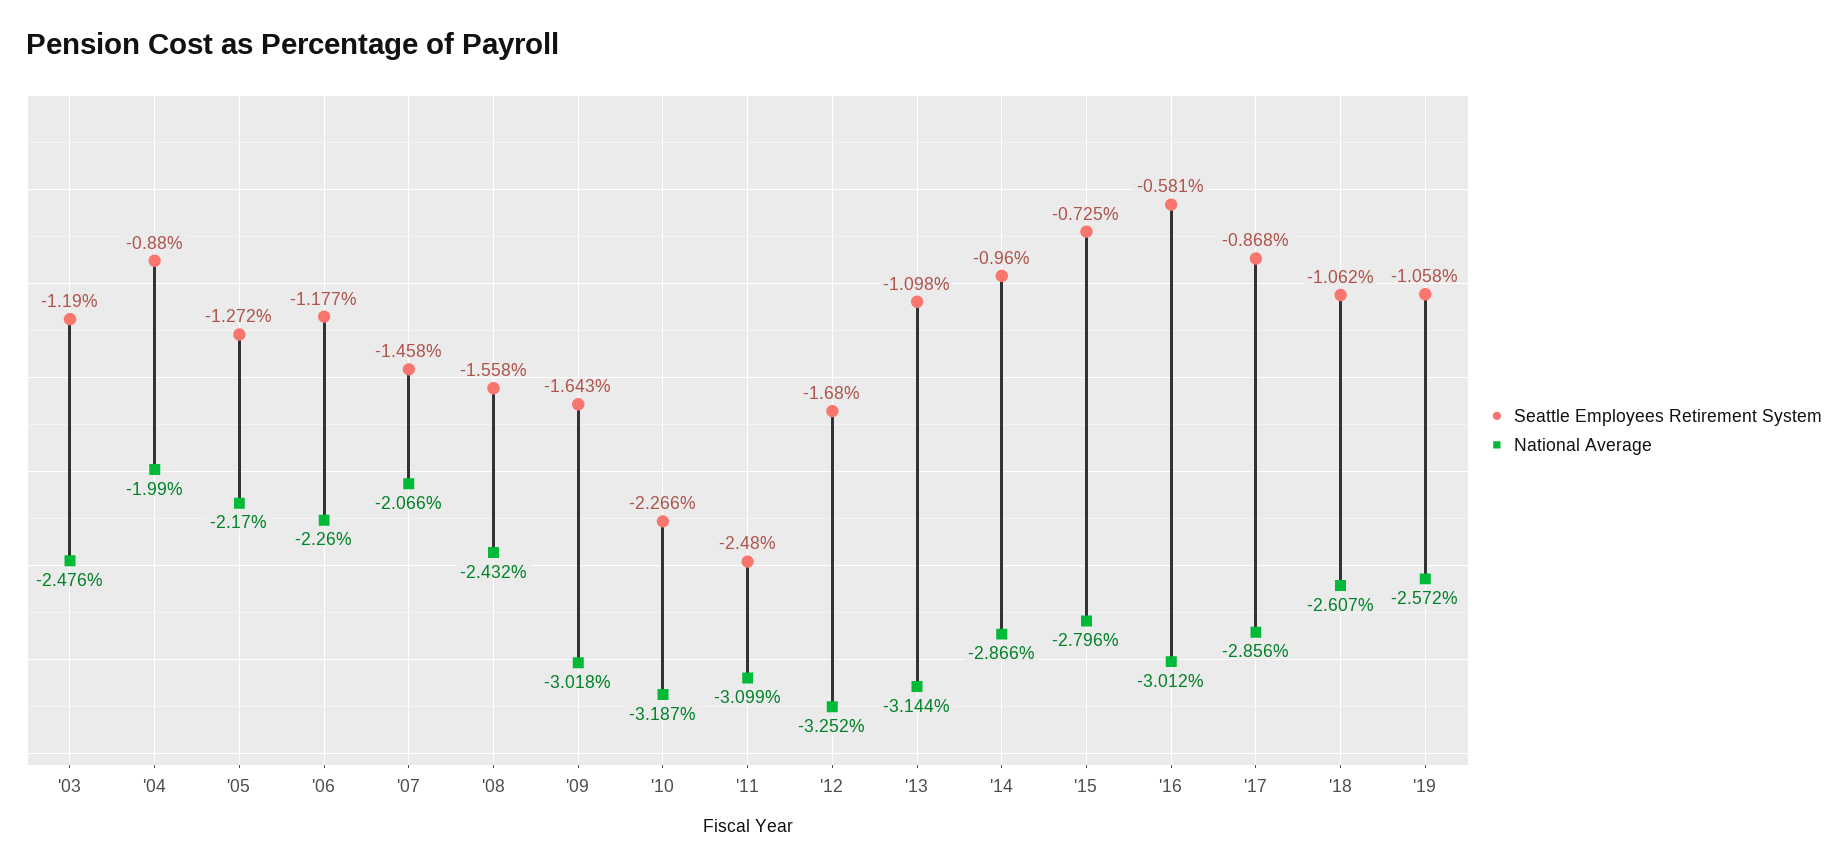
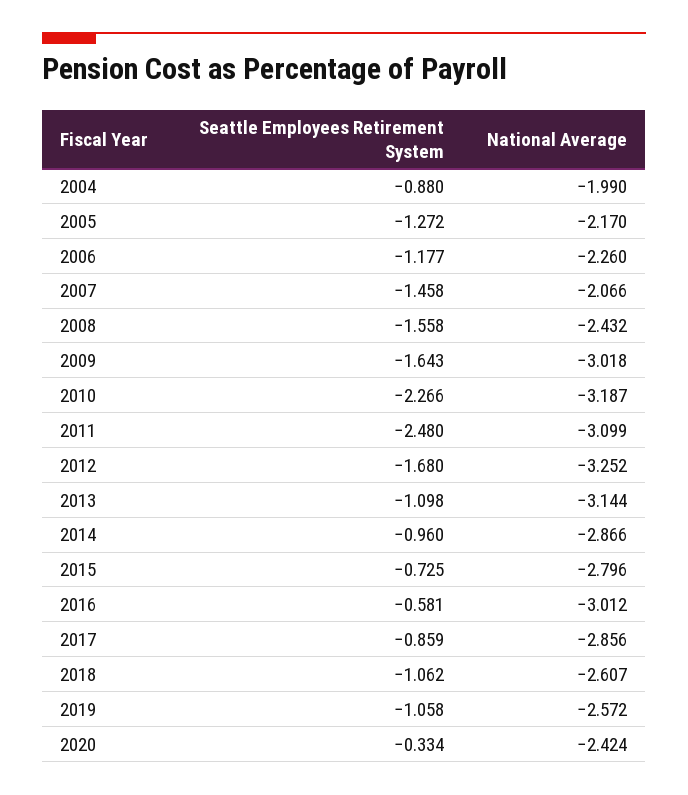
Seattle Employees Retirement System, '03: -1.19 -> none
National Average, '03: -2.476 -> none
Seattle Employees Retirement System, '17: -0.868 -> -0.859
Seattle Employees Retirement System, 2020: none -> -0.334
National Average, 2020: none -> -2.424

